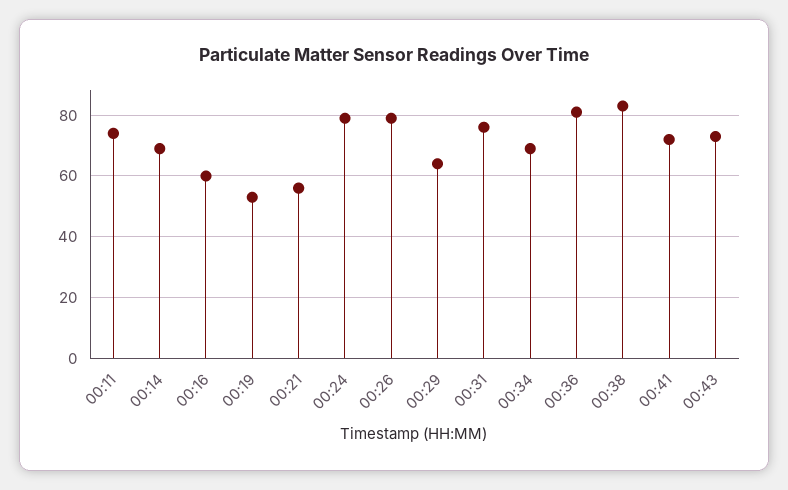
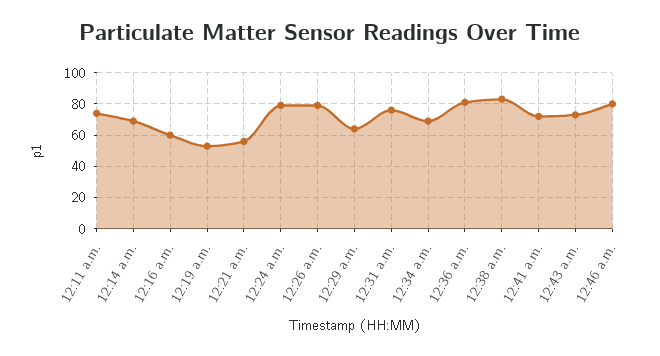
12:46 a.m.: none -> 80

